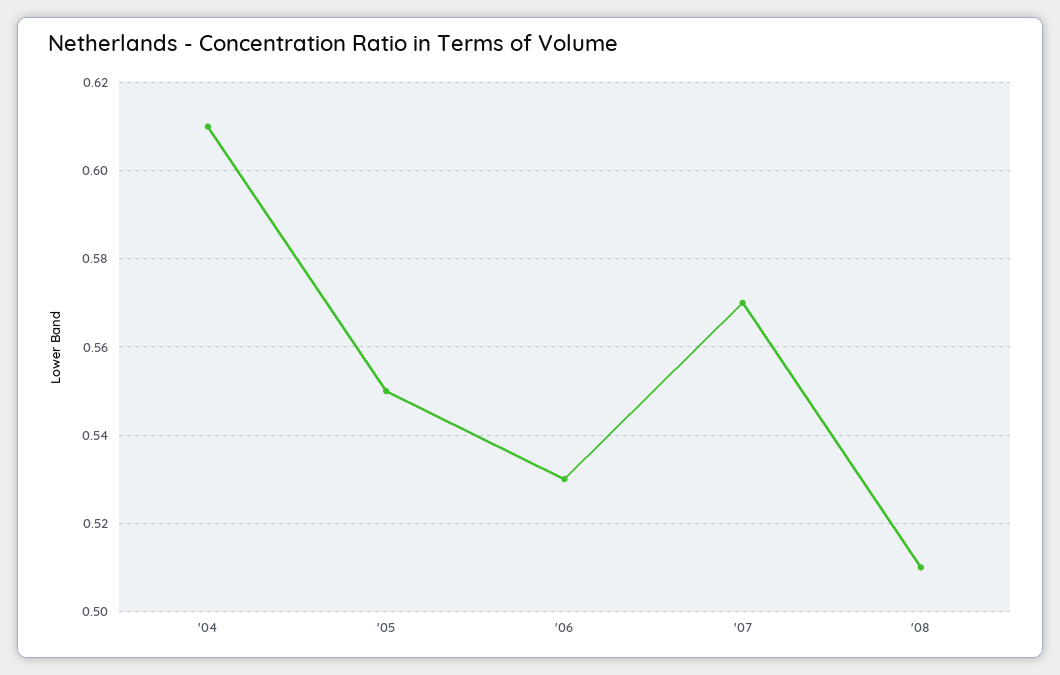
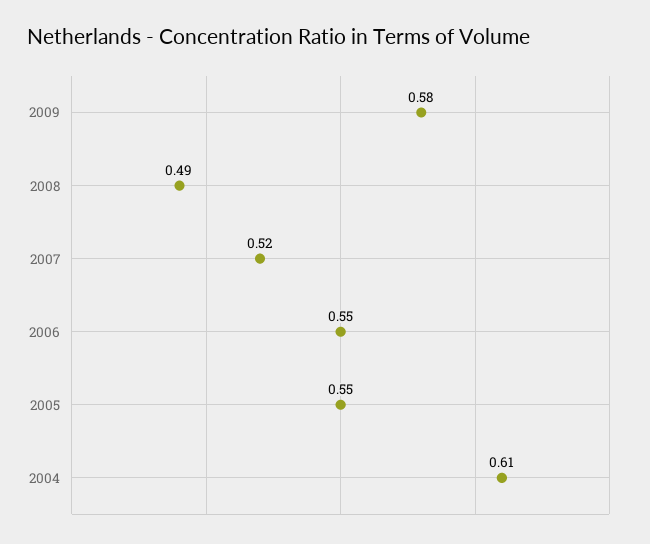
'06: 0.53 -> 0.55
'07: 0.57 -> 0.52
'08: 0.51 -> 0.49
2009: none -> 0.58

